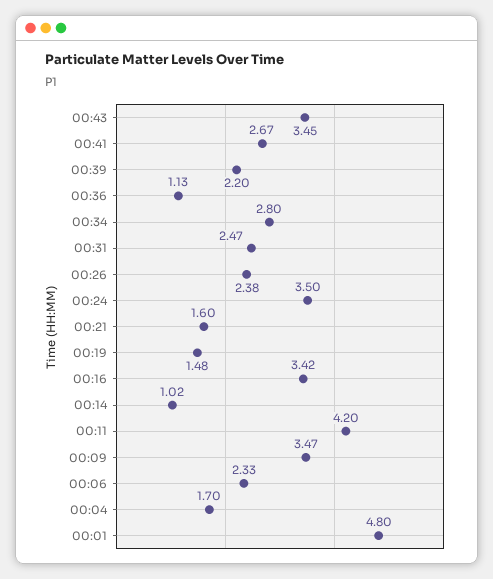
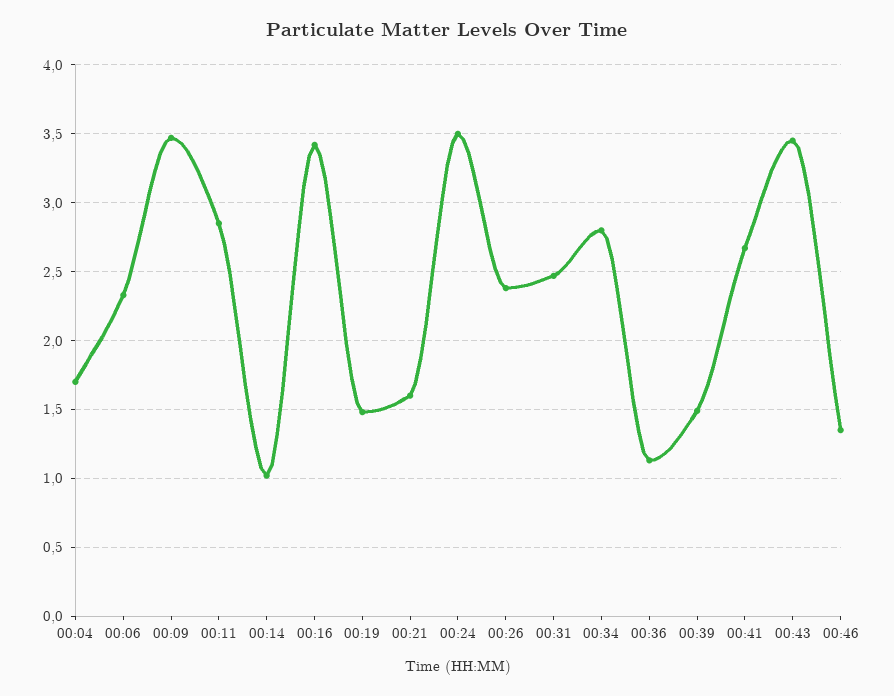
00:39: 2.2 -> 1.5
00:11: 4.2 -> 2.85
00:01: 4.8 -> none
00:46: none -> 1.35

